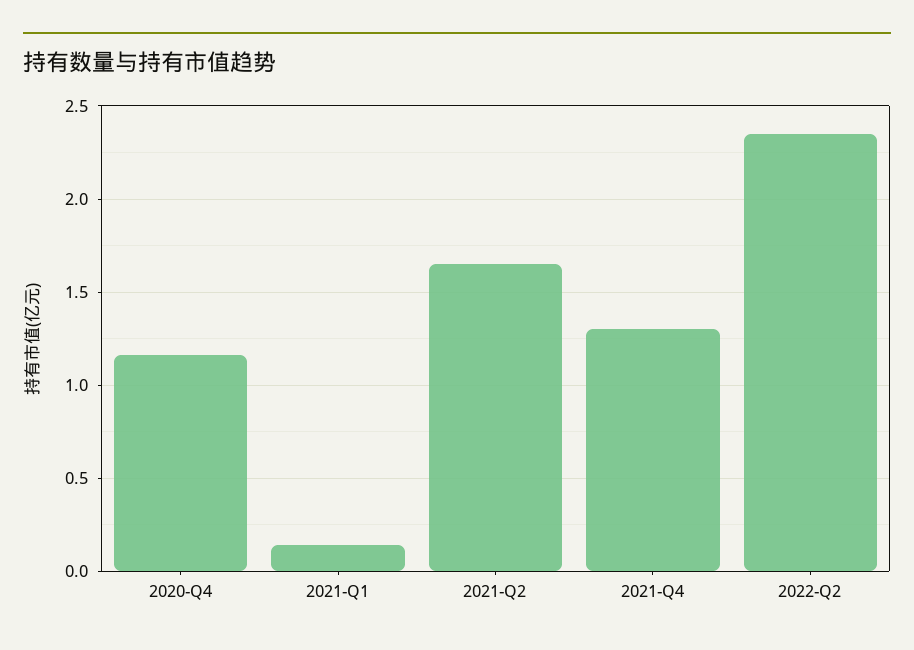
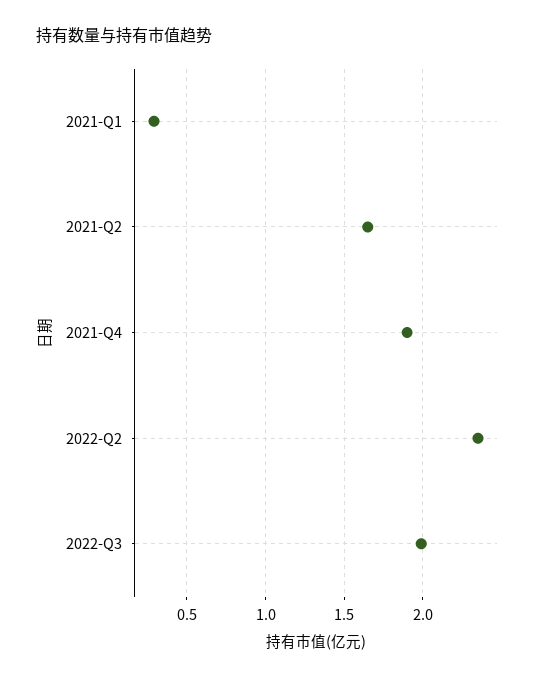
2020-Q4: 1.15 -> none
2021-Q1: 0.15 -> 0.3
2021-Q4: 1.3 -> 1.9
2022-Q3: none -> 2

